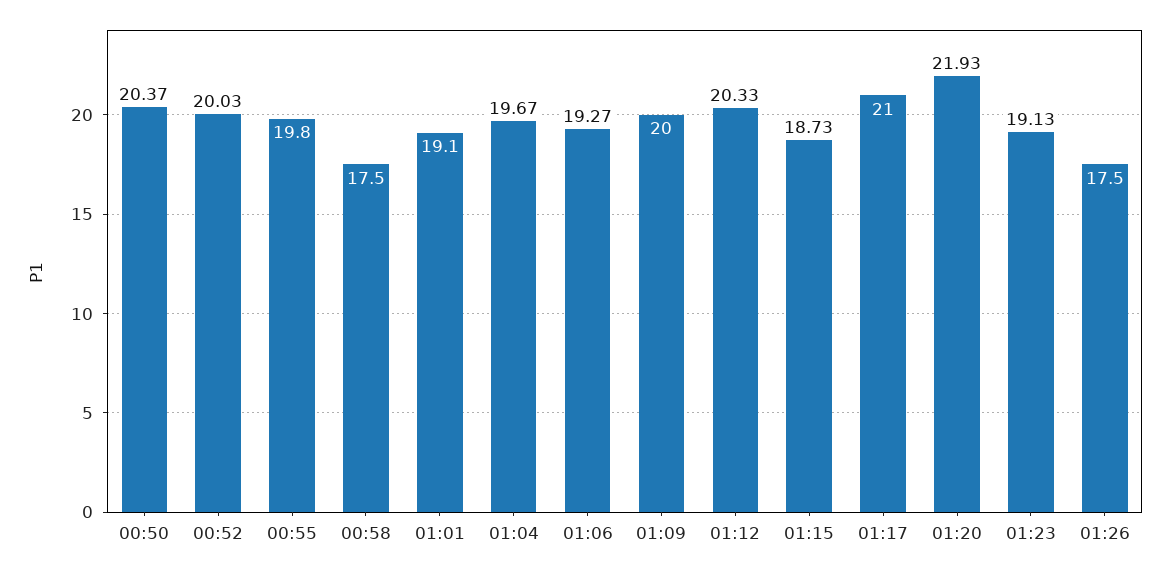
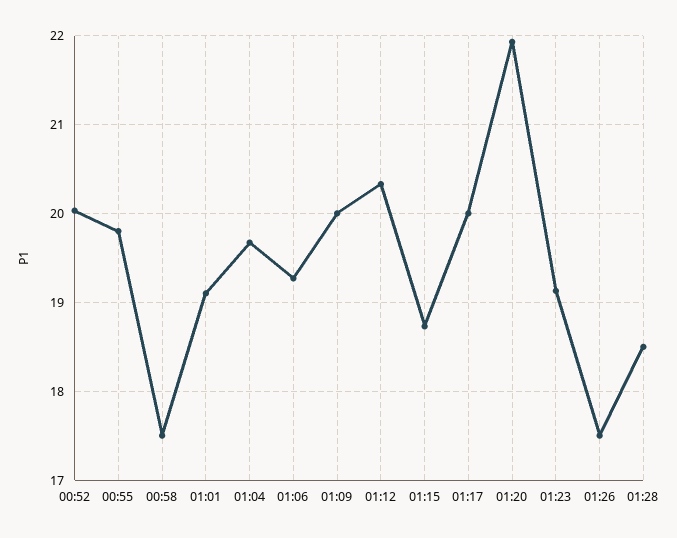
00:50: 20.37 -> none
01:17: 21 -> 20
01:28: none -> 18.5

